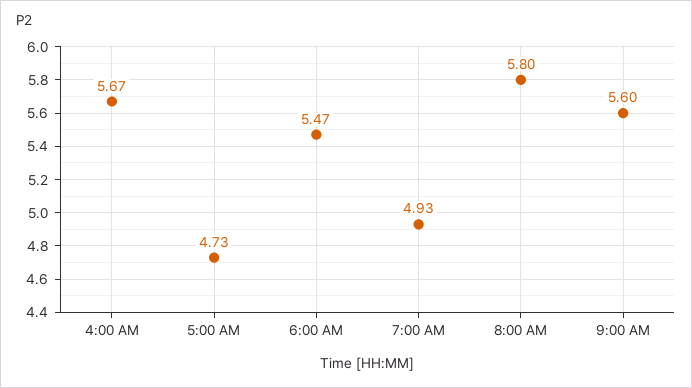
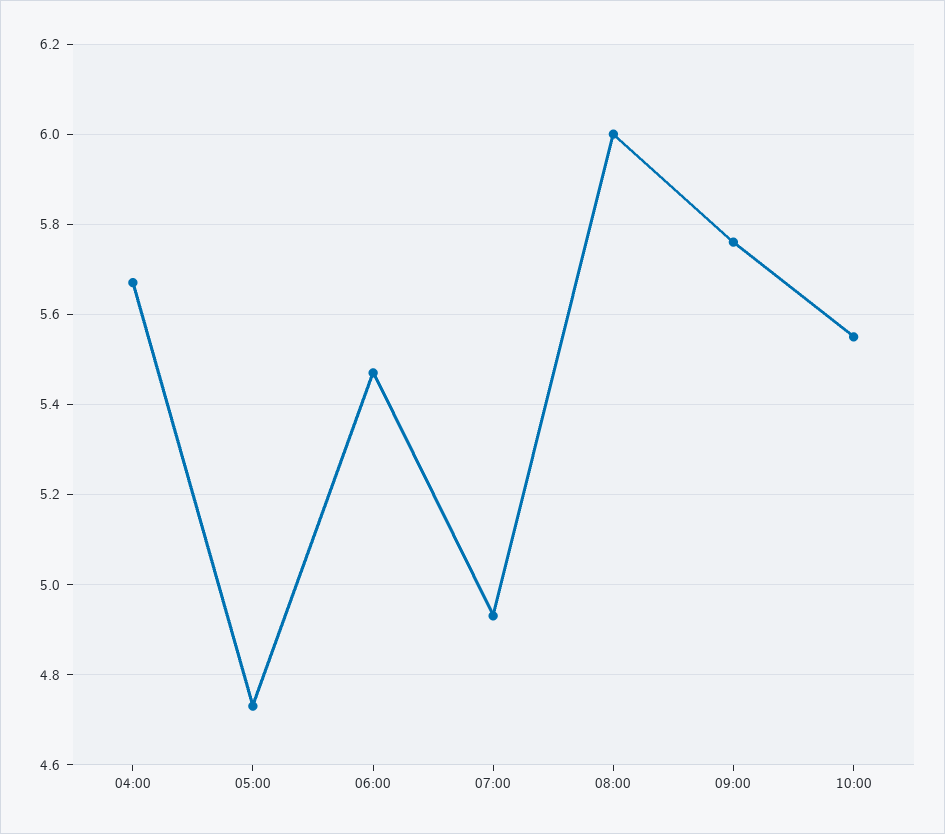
8:00 AM: 5.8 -> 6
9:00 AM: 5.6 -> 5.75
10:00: none -> 5.55

